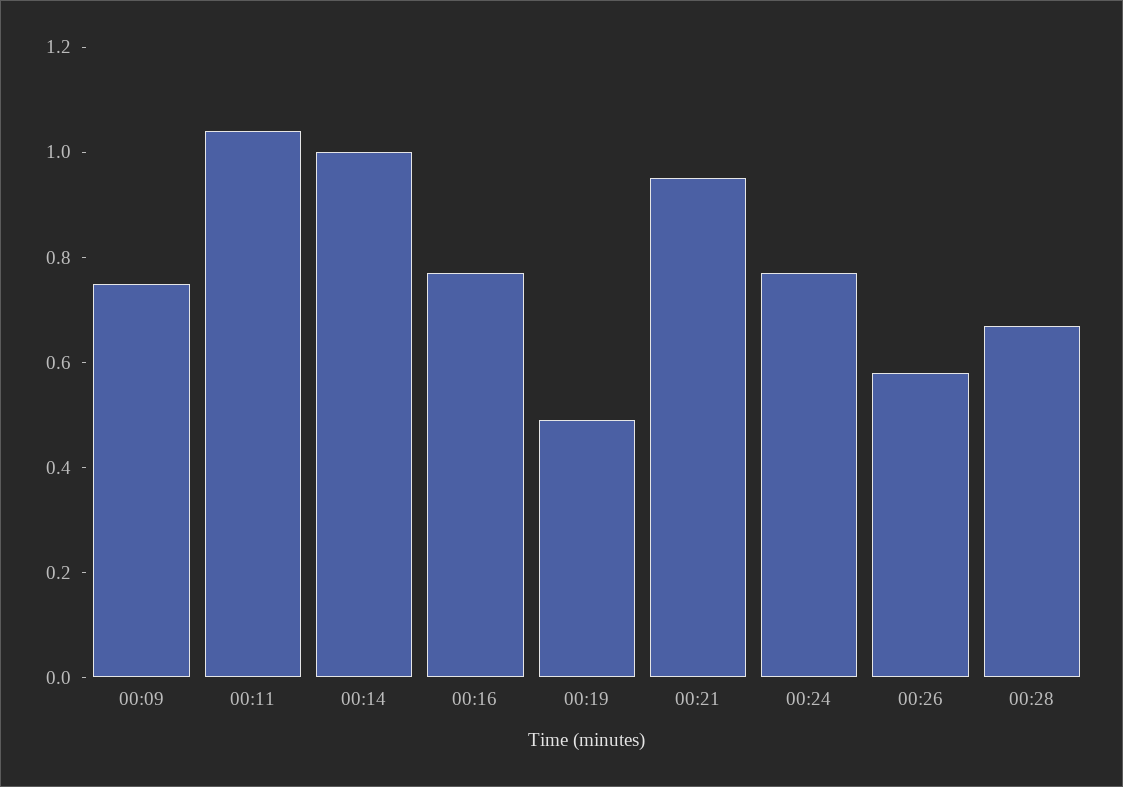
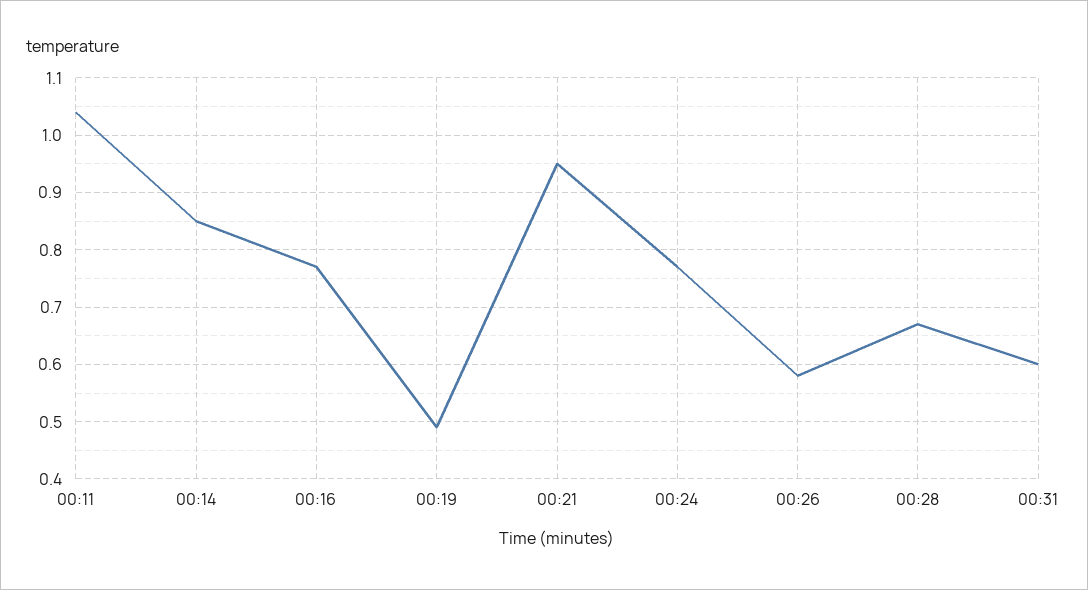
00:09: 0.75 -> none
00:14: 1 -> 0.85
00:31: none -> 0.6

